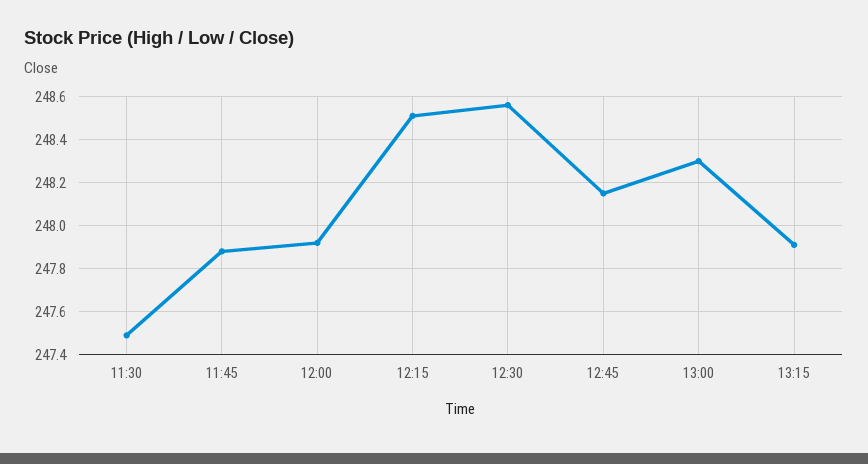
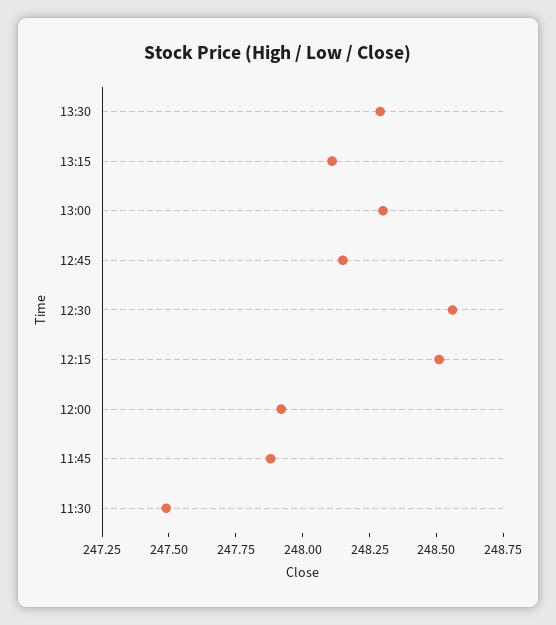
13:15: 247.9 -> 248.1
13:30: none -> 248.3

